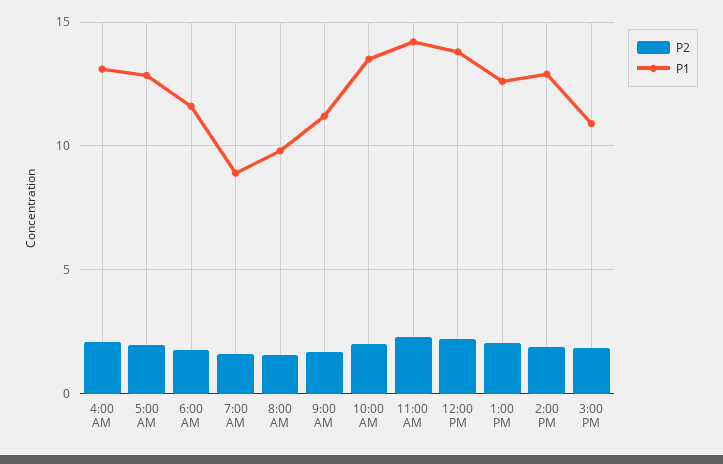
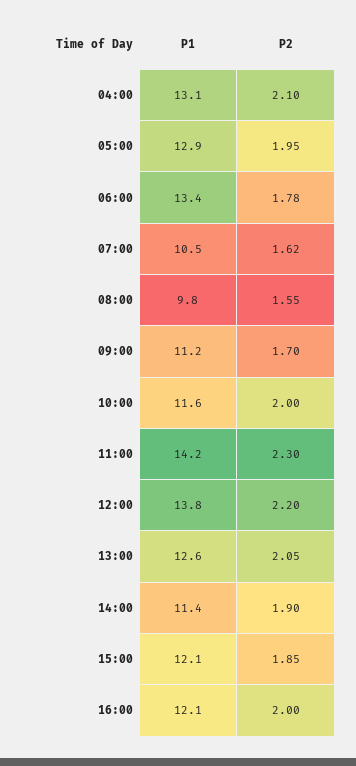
P1, 6:00 AM: 11.5 -> 13.4
P1, 7:00 AM: 9 -> 10.5
P1, 10:00 AM: 13.5 -> 11.6
P1, 2:00 PM: 13 -> 11.4
P1, 3:00 PM: 11 -> 12.1
P1, 16:00: none -> 12.1
P2, 16:00: none -> 2

